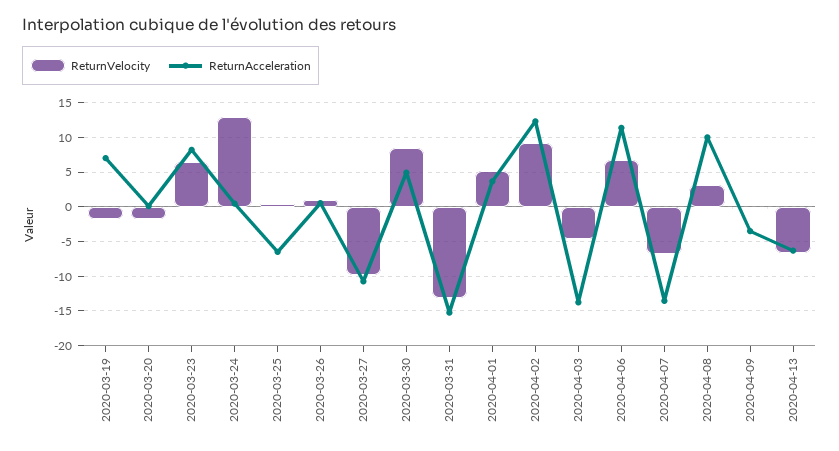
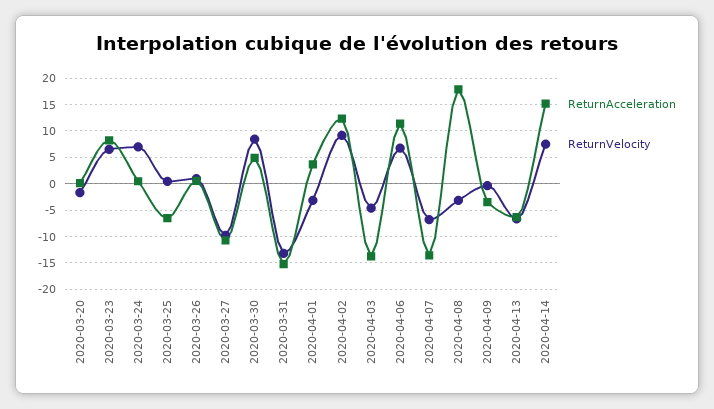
ReturnVelocity, 2020-03-19: -2 -> none
ReturnAcceleration, 2020-03-19: 7 -> none
ReturnVelocity, 2020-03-24: 13 -> 7.5
ReturnVelocity, 2020-04-01: 5 -> -2.5
ReturnVelocity, 2020-04-08: 3 -> -2.5
ReturnAcceleration, 2020-04-08: 10 -> 17.5
ReturnAcceleration, 2020-04-14: none -> 15
ReturnVelocity, 2020-04-14: none -> 7.5

